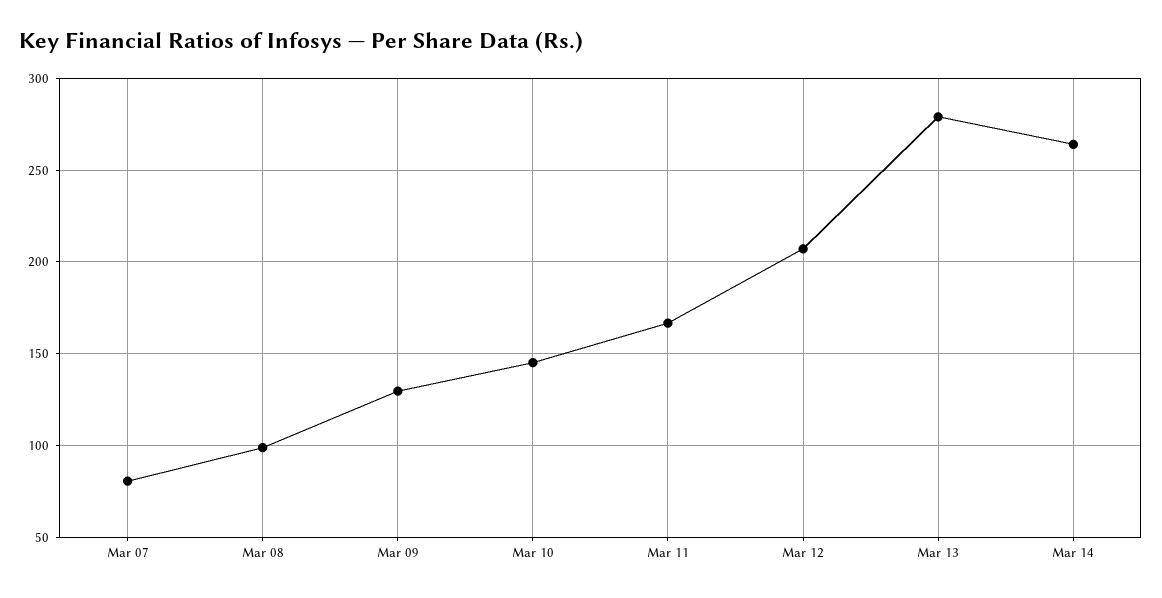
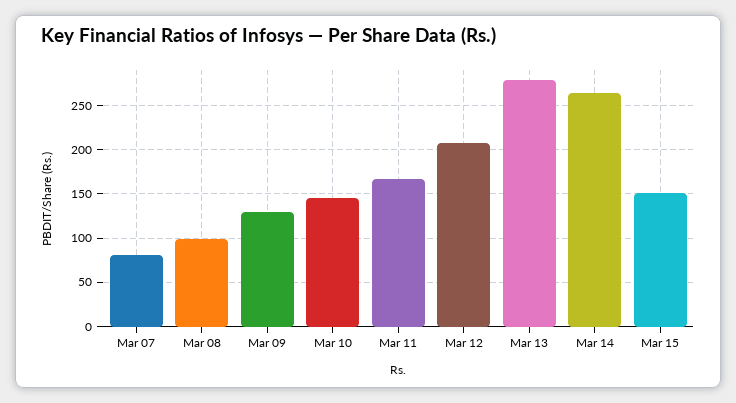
Mar 15: none -> 150

